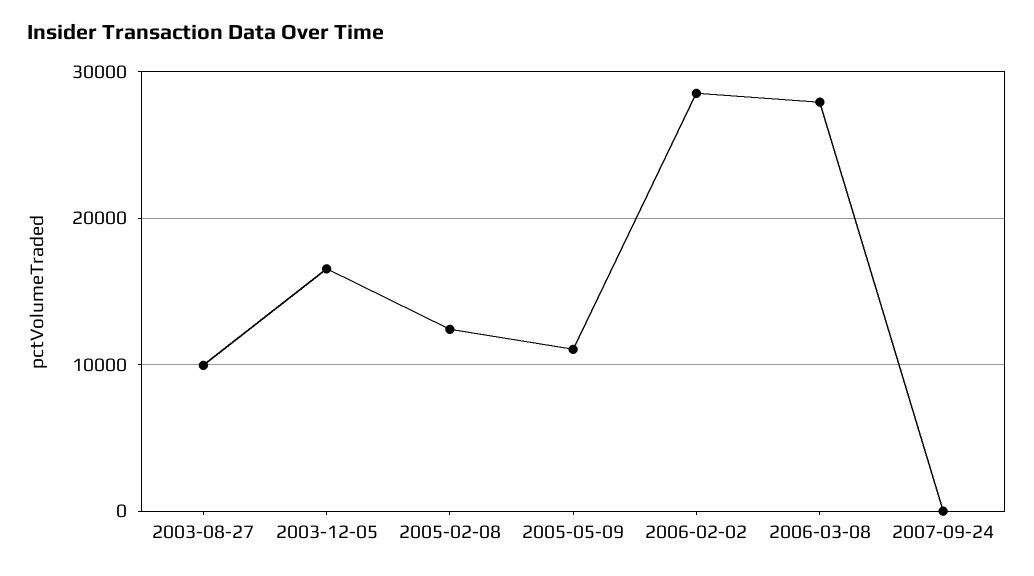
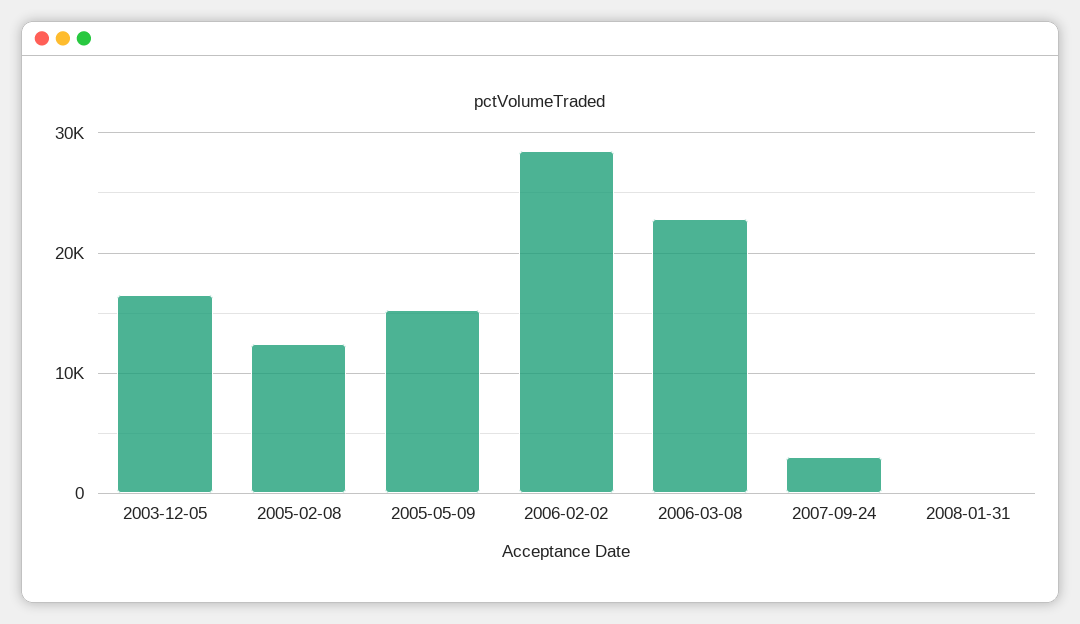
2003-08-27: 10000 -> none
2005-05-09: 11000 -> 15000
2006-03-08: 28000 -> 23000
2007-09-24: 0 -> 3000
2008-01-31: none -> 0

